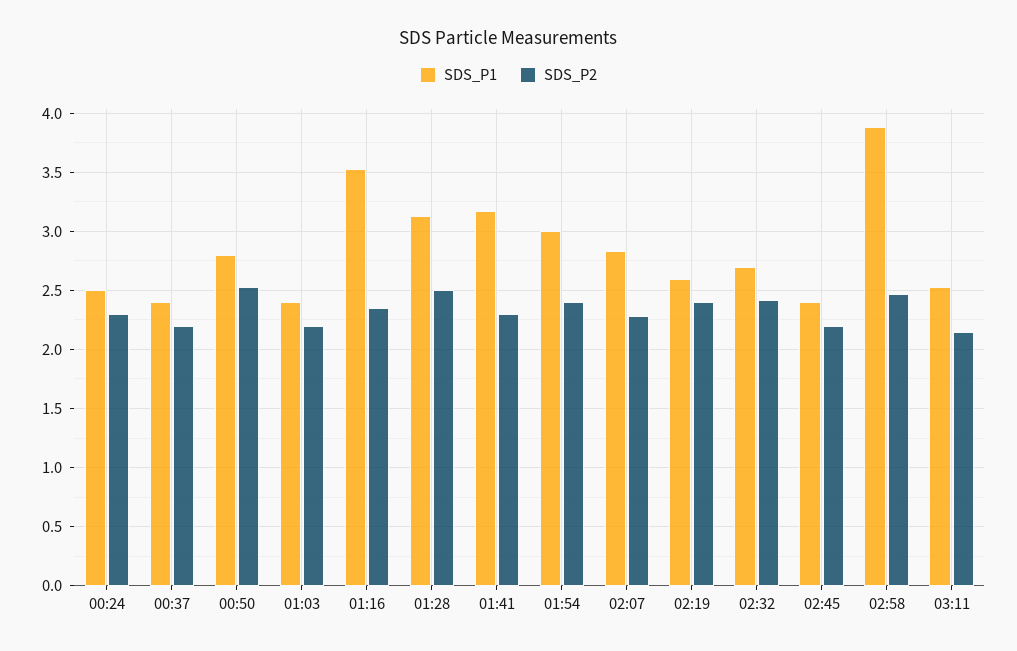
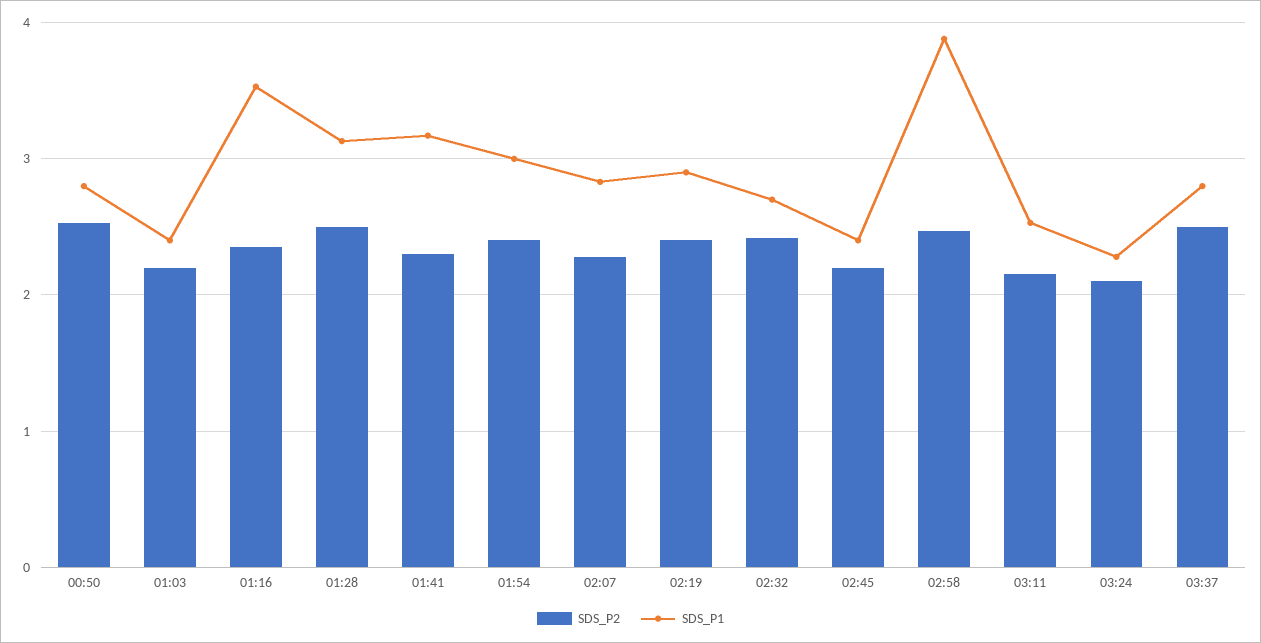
SDS_P1, 00:24: 2.5 -> none
SDS_P2, 00:24: 2.3 -> none
SDS_P1, 00:37: 2.4 -> none
SDS_P2, 00:37: 2.2 -> none
SDS_P1, 02:19: 2.6 -> 2.9
SDS_P2, 03:24: none -> 2.1
SDS_P1, 03:24: none -> 2.3
SDS_P2, 03:37: none -> 2.5
SDS_P1, 03:37: none -> 2.8

